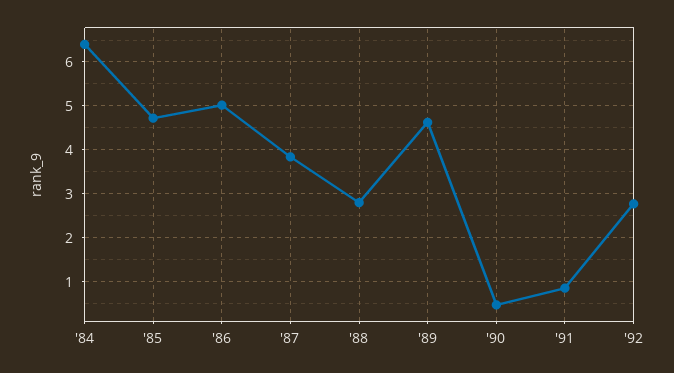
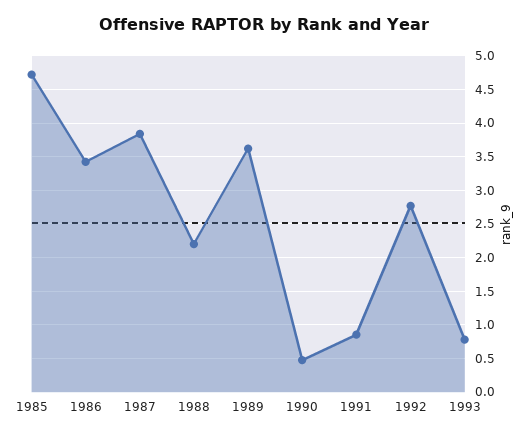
'84: 6.4 -> none
'86: 5 -> 3.4
'88: 2.8 -> 2.2
'89: 4.6 -> 3.6
1993: none -> 0.8

